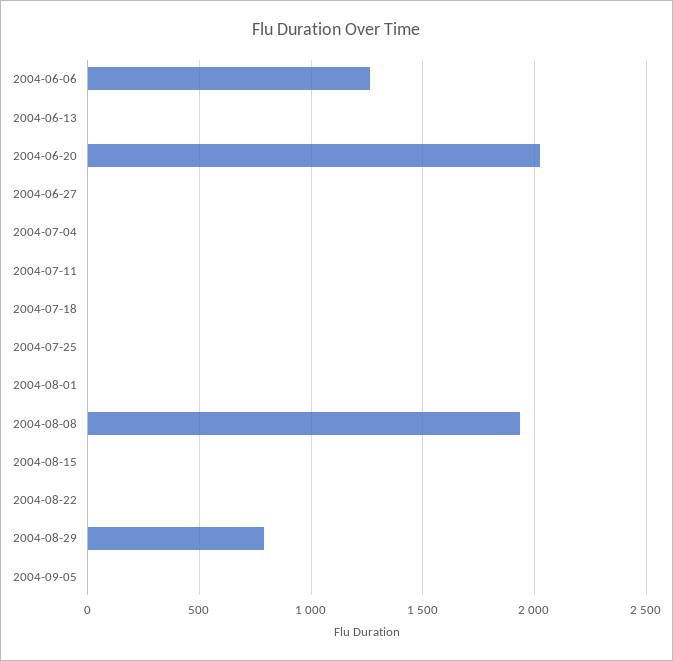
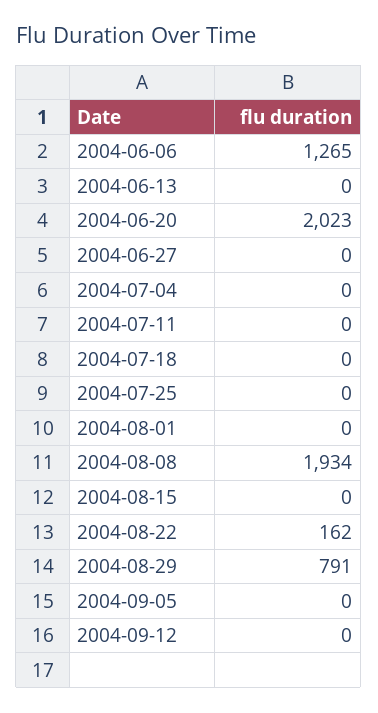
2004-08-22: 0 -> 162
2004-09-12: none -> 0

